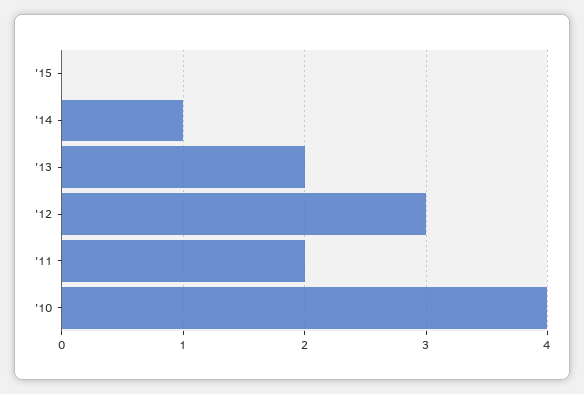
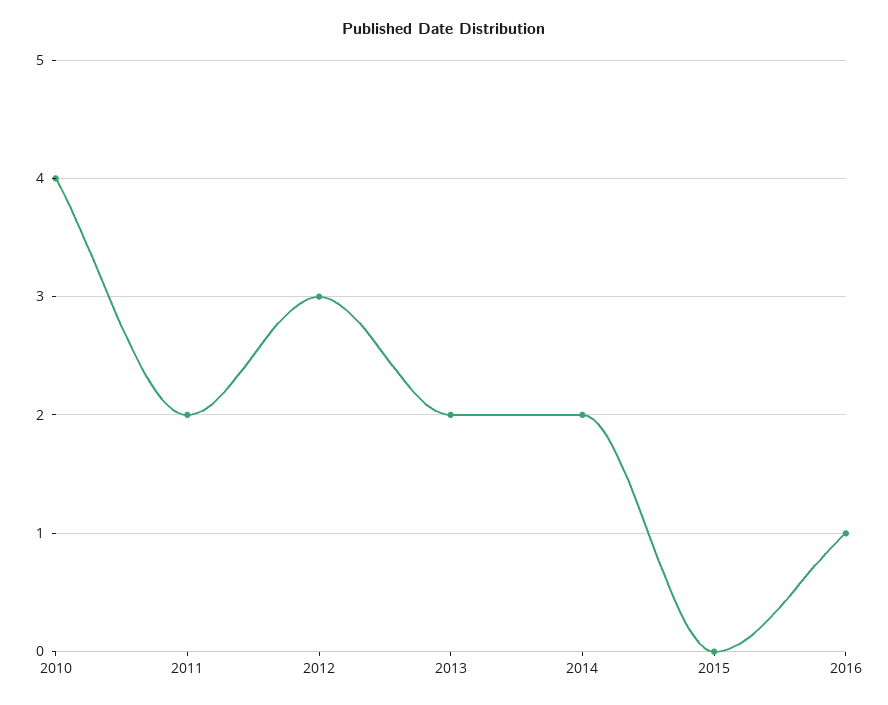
'14: 1 -> 2
2016: none -> 1

